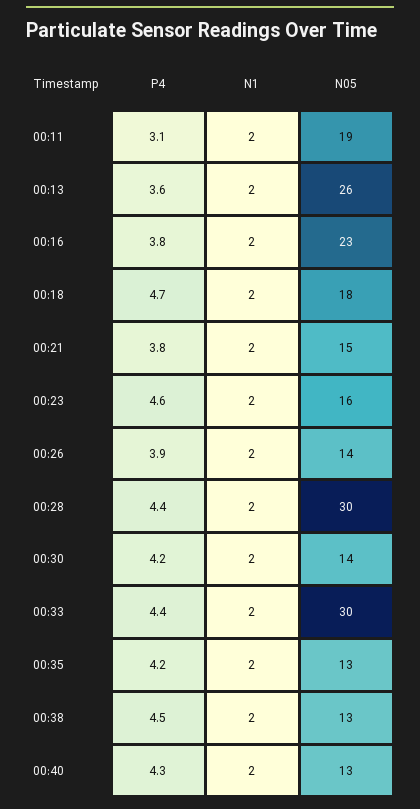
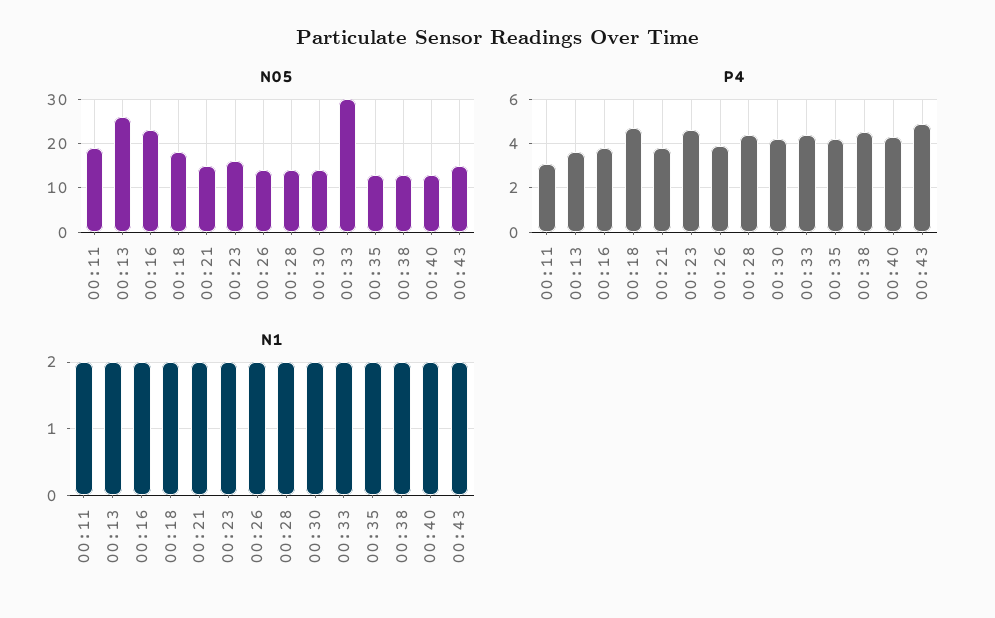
N05, 00:28: 30 -> 15
N05, 00:43: none -> 15
P4, 00:43: none -> 5
N1, 00:43: none -> 2

